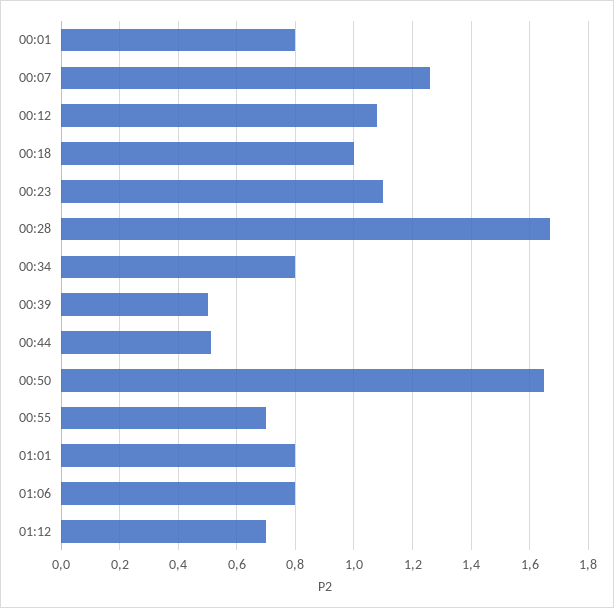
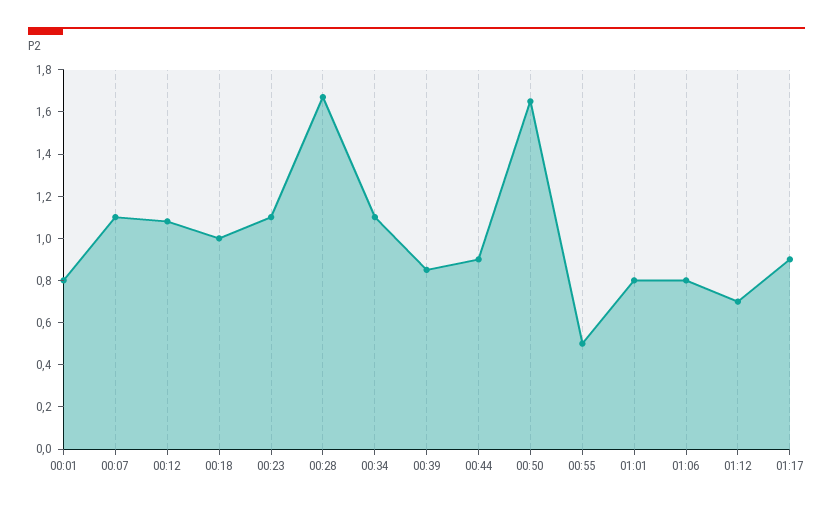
00:07: 1.25 -> 1.1
00:34: 0.8 -> 1.1
00:39: 0.5 -> 0.85
00:44: 0.5 -> 0.9
00:55: 0.7 -> 0.5
01:17: none -> 0.9

